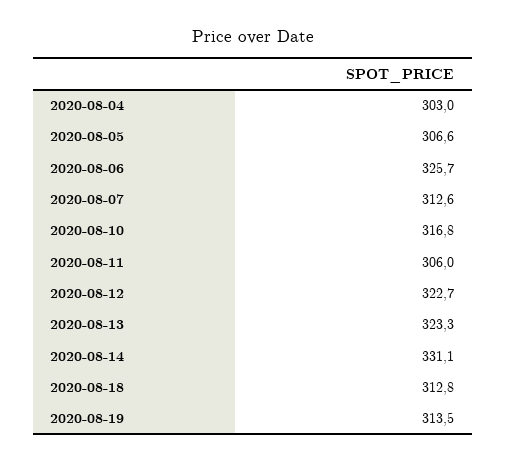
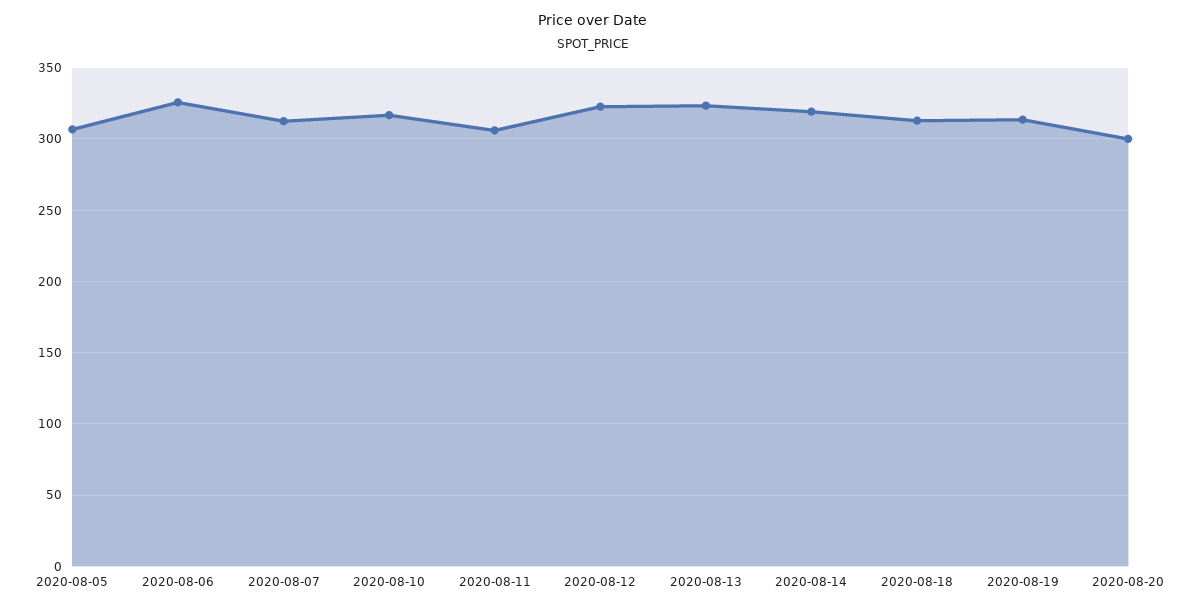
2020-08-04: 303 -> none
2020-08-14: 331.1 -> 320
2020-08-20: none -> 300

